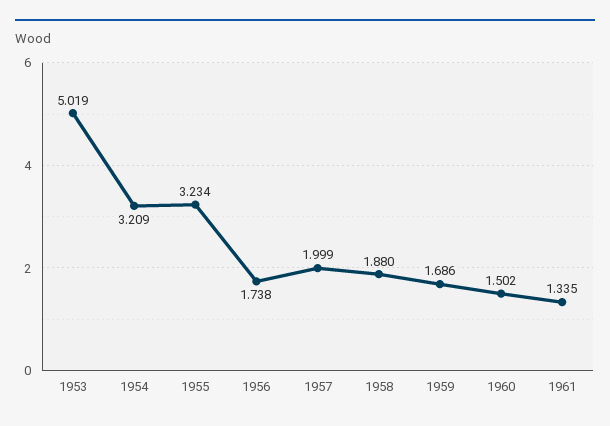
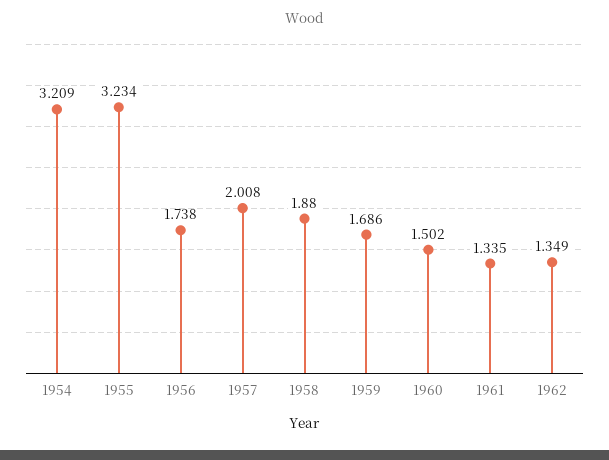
1953: 5.019 -> none
1957: 1.999 -> 2.008
1962: none -> 1.349

